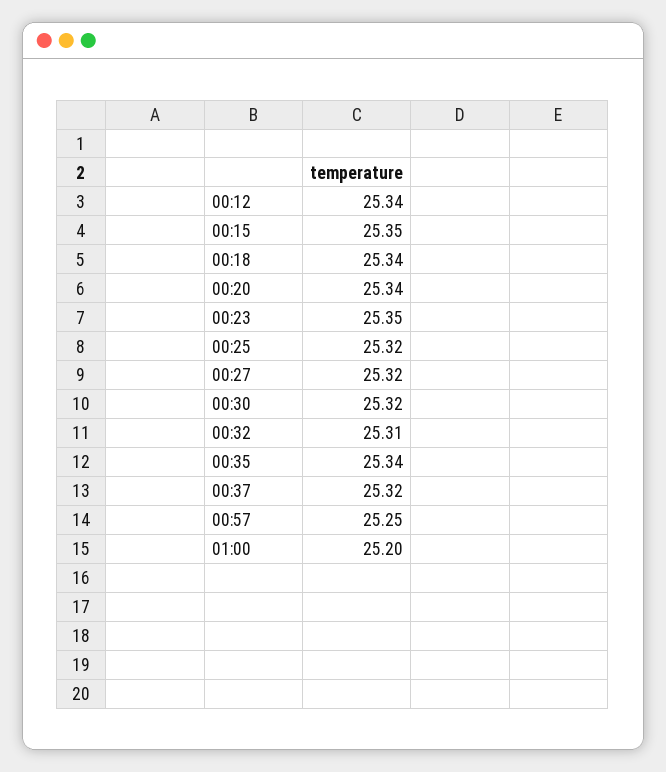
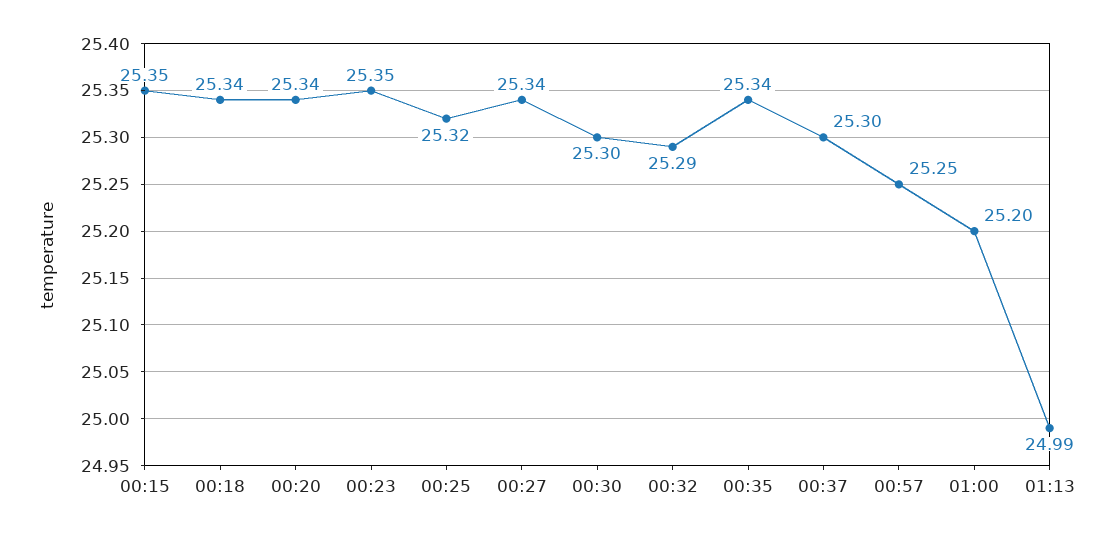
00:12: 25.34 -> none
00:27: 25.32 -> 25.34
00:30: 25.32 -> 25.3
00:32: 25.31 -> 25.29
00:37: 25.32 -> 25.3
01:13: none -> 24.99

